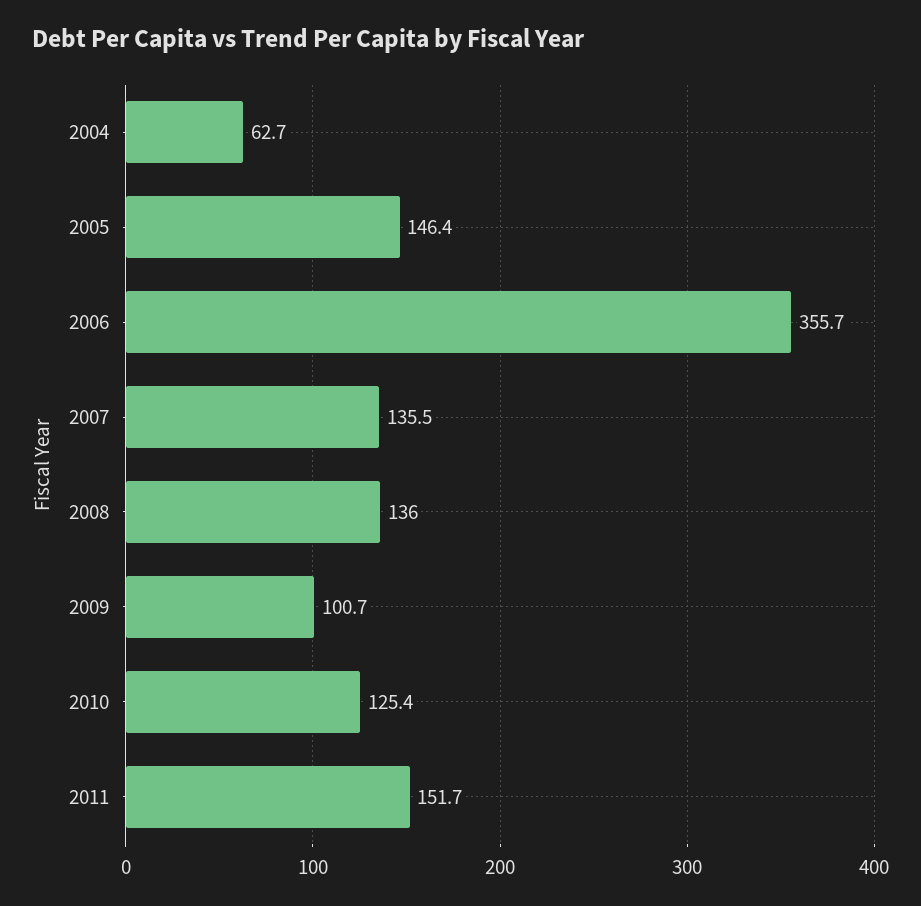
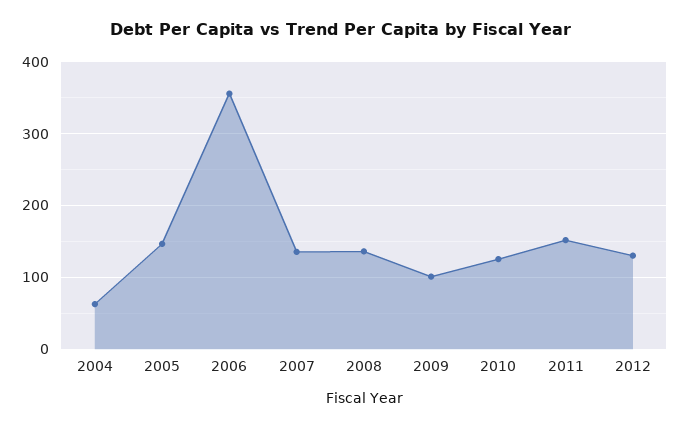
2012: none -> 130

